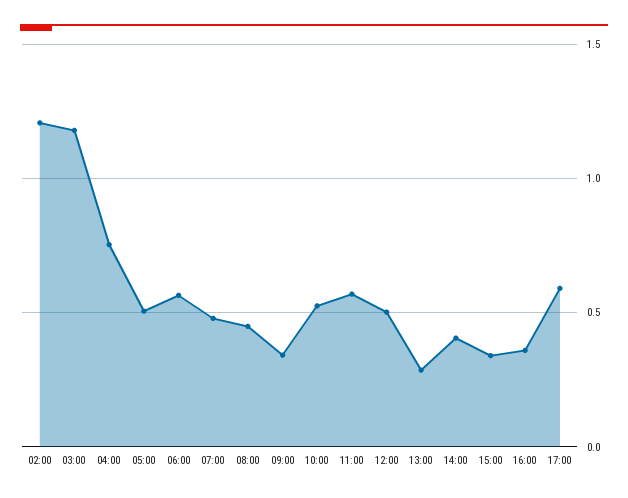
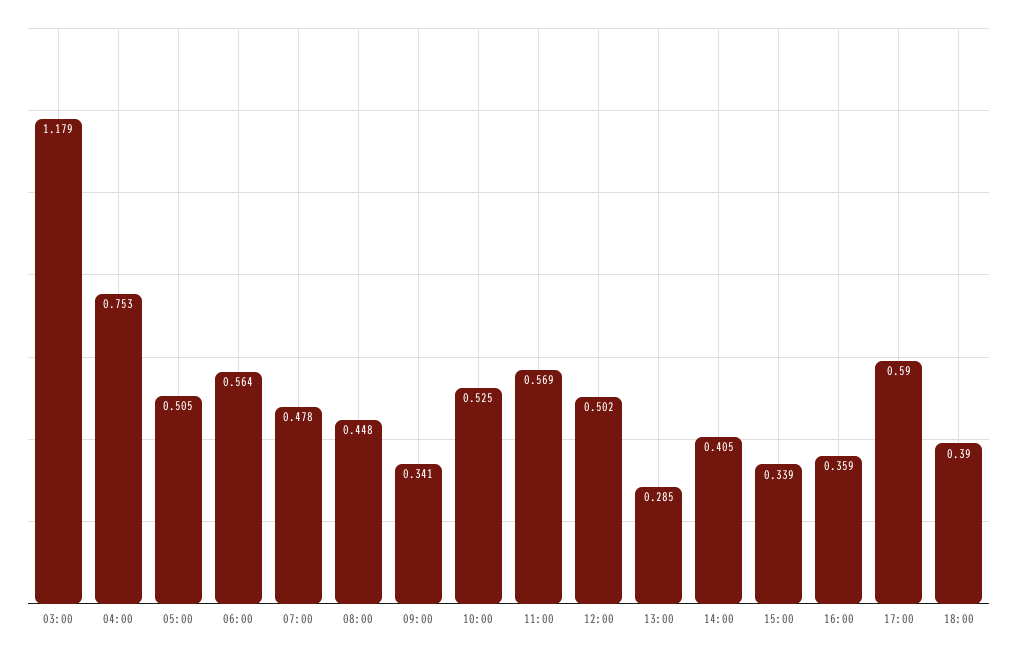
02:00: 1.2 -> none
18:00: none -> 0.39

